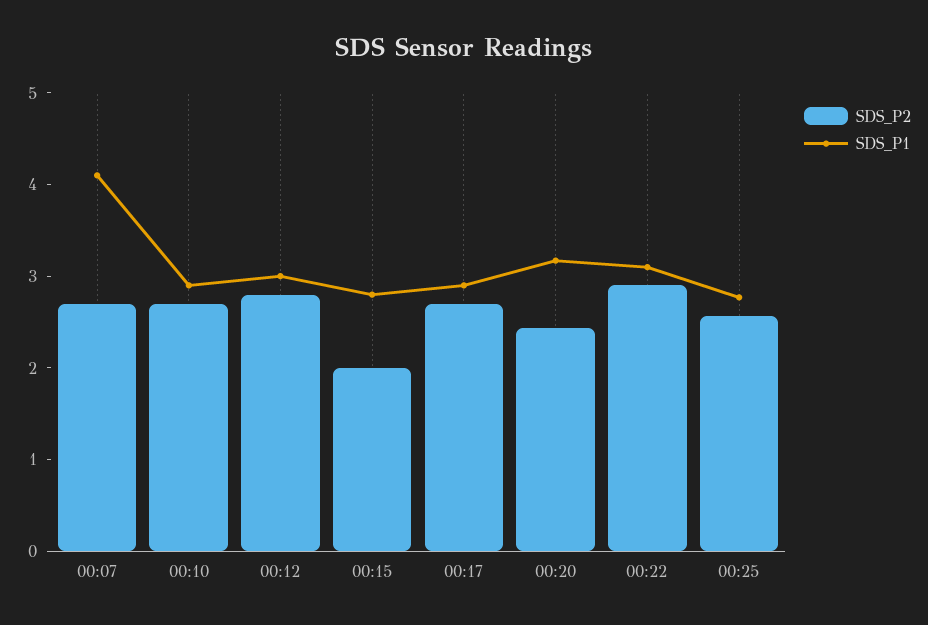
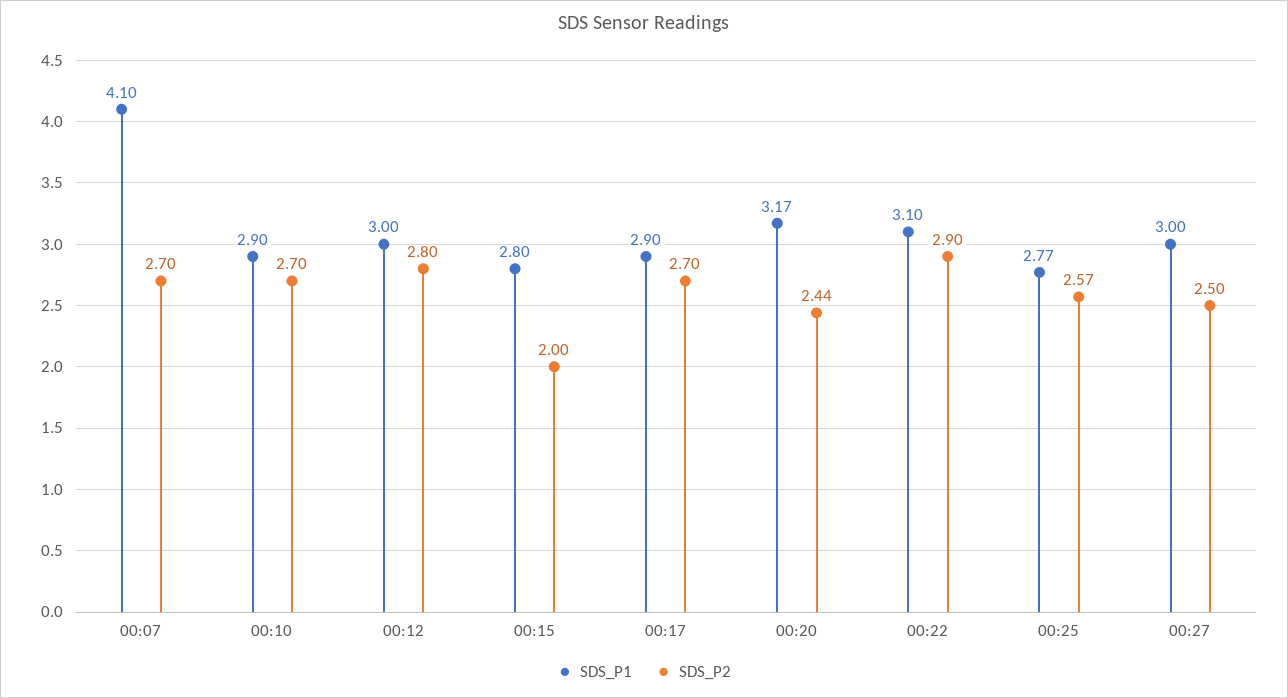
SDS_P1, 00:27: none -> 3
SDS_P2, 00:27: none -> 2.5

